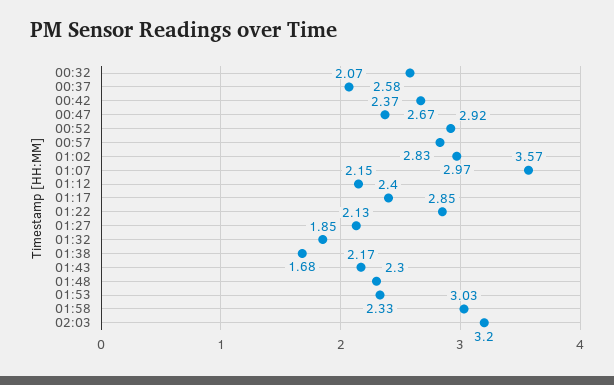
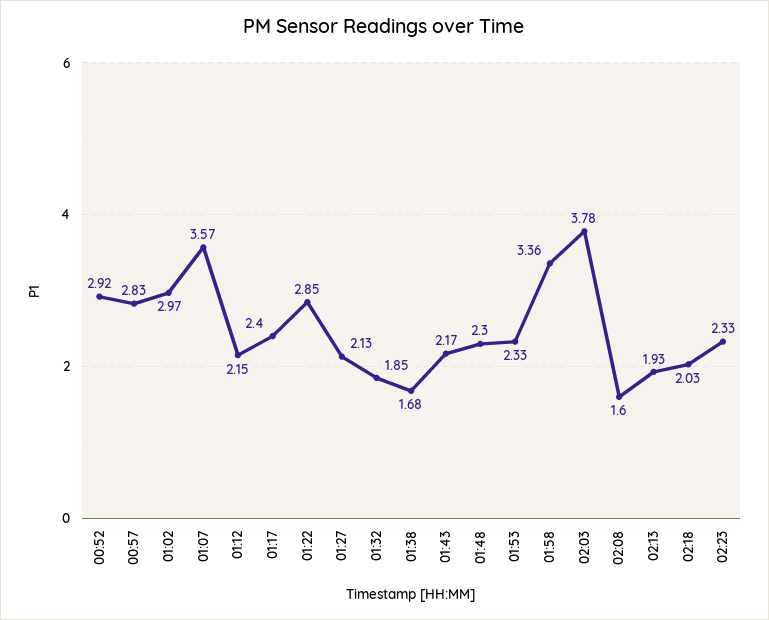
00:32: 2.58 -> none
00:37: 2.07 -> none
00:42: 2.67 -> none
00:47: 2.37 -> none
01:58: 3.03 -> 3.36
02:03: 3.2 -> 3.78
02:08: none -> 1.6
02:13: none -> 1.93
02:18: none -> 2.03
02:23: none -> 2.33

